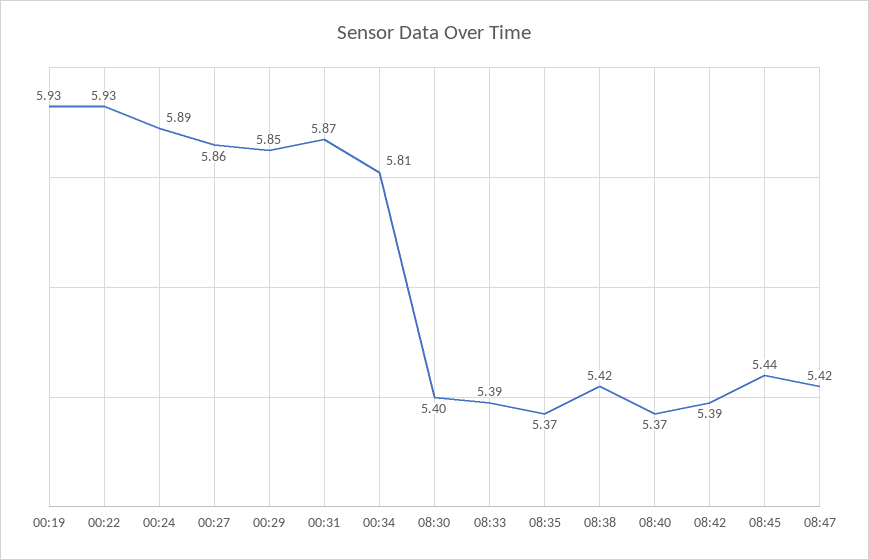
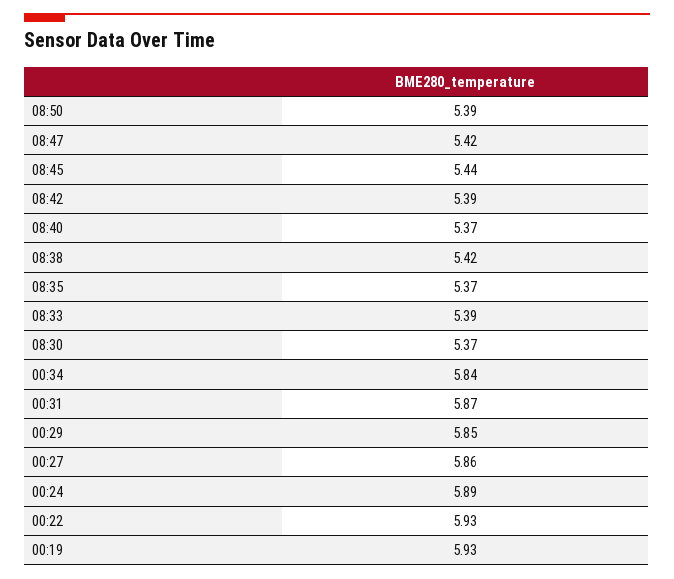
00:34: 5.81 -> 5.84
08:30: 5.4 -> 5.37
08:50: none -> 5.39

